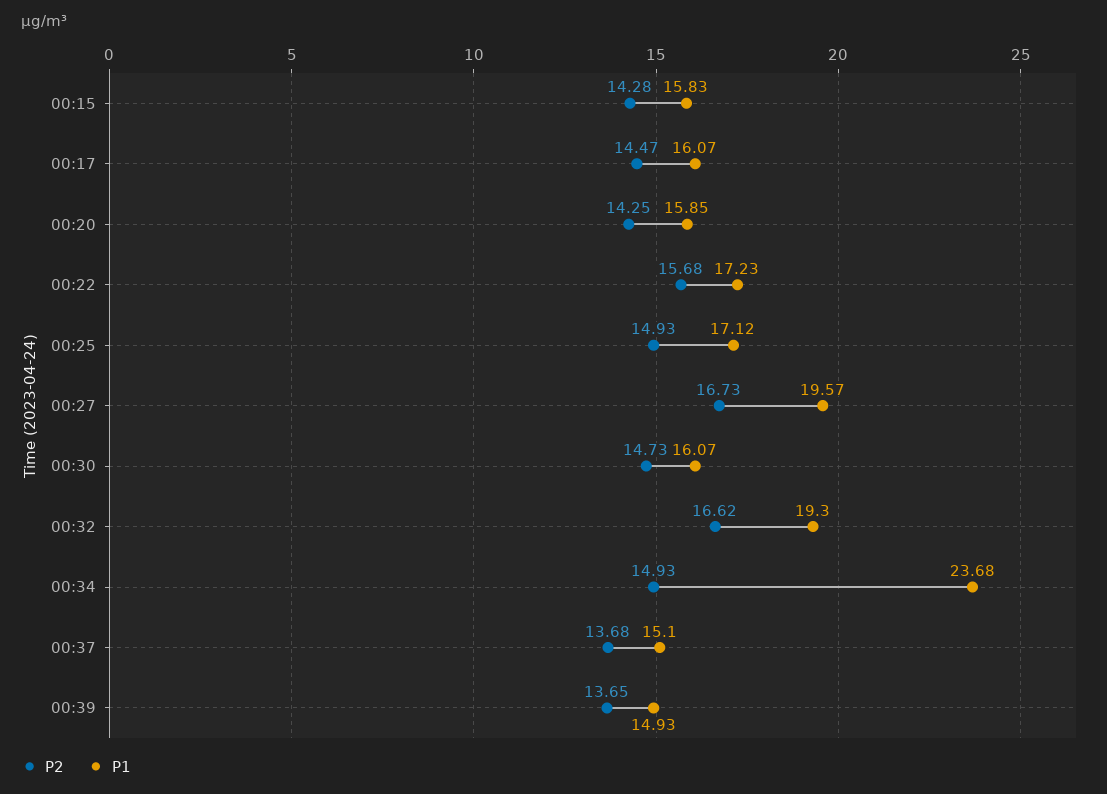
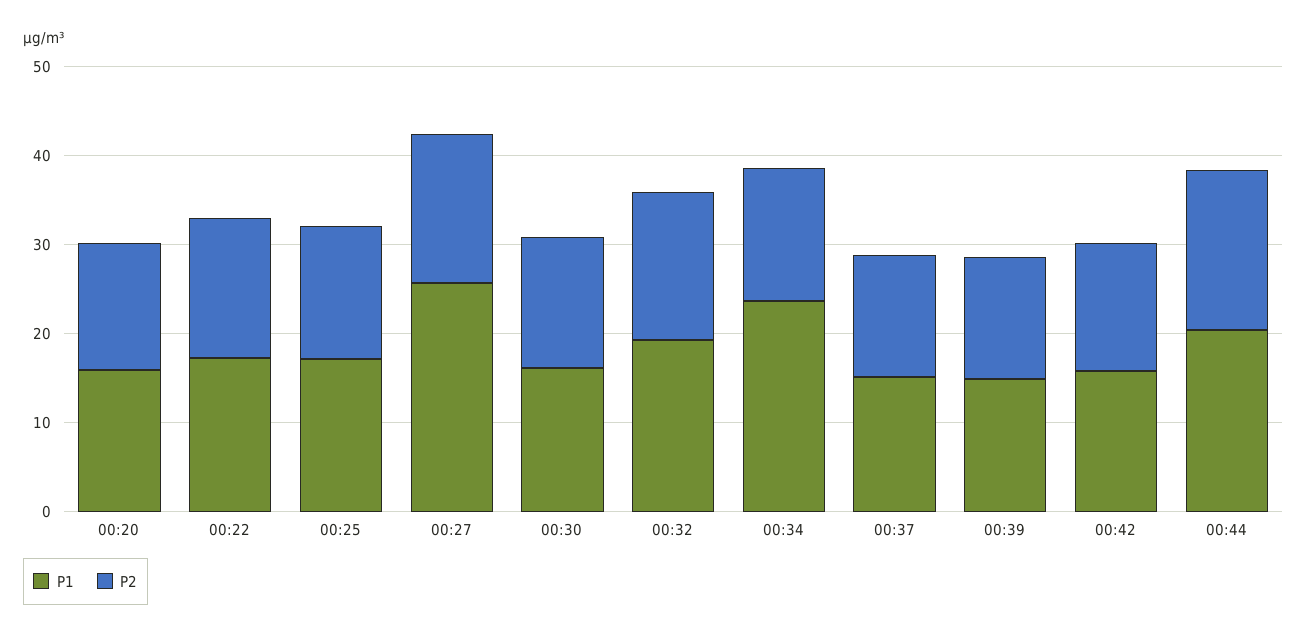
P2, 00:15: 14.28 -> none
P1, 00:15: 15.83 -> none
P2, 00:17: 14.47 -> none
P1, 00:17: 16.07 -> none
P1, 00:27: 19.57 -> 26
P1, 00:42: none -> 16
P2, 00:42: none -> 14
P1, 00:44: none -> 20
P2, 00:44: none -> 18

